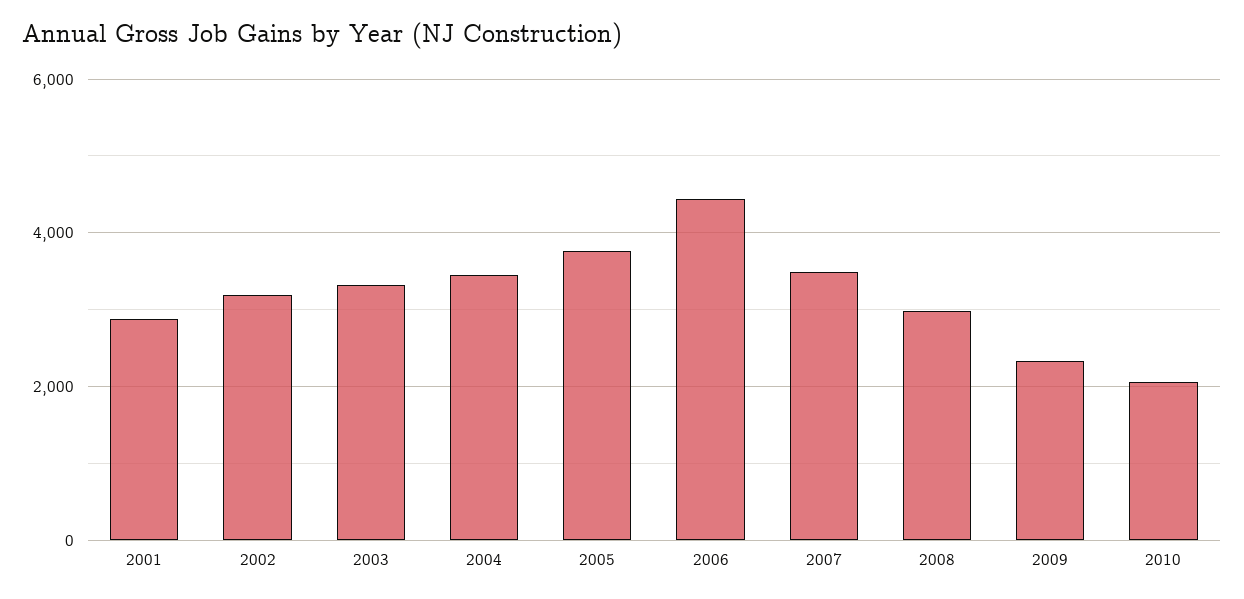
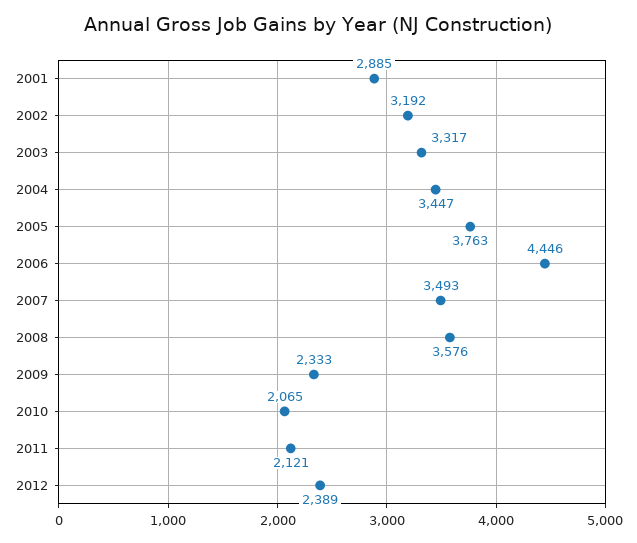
2008: 3000 -> 3576
2011: none -> 2121
2012: none -> 2389

